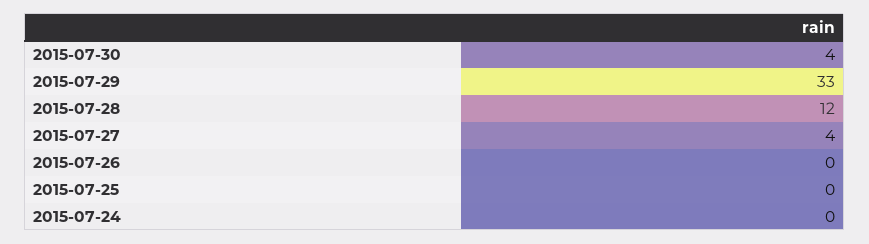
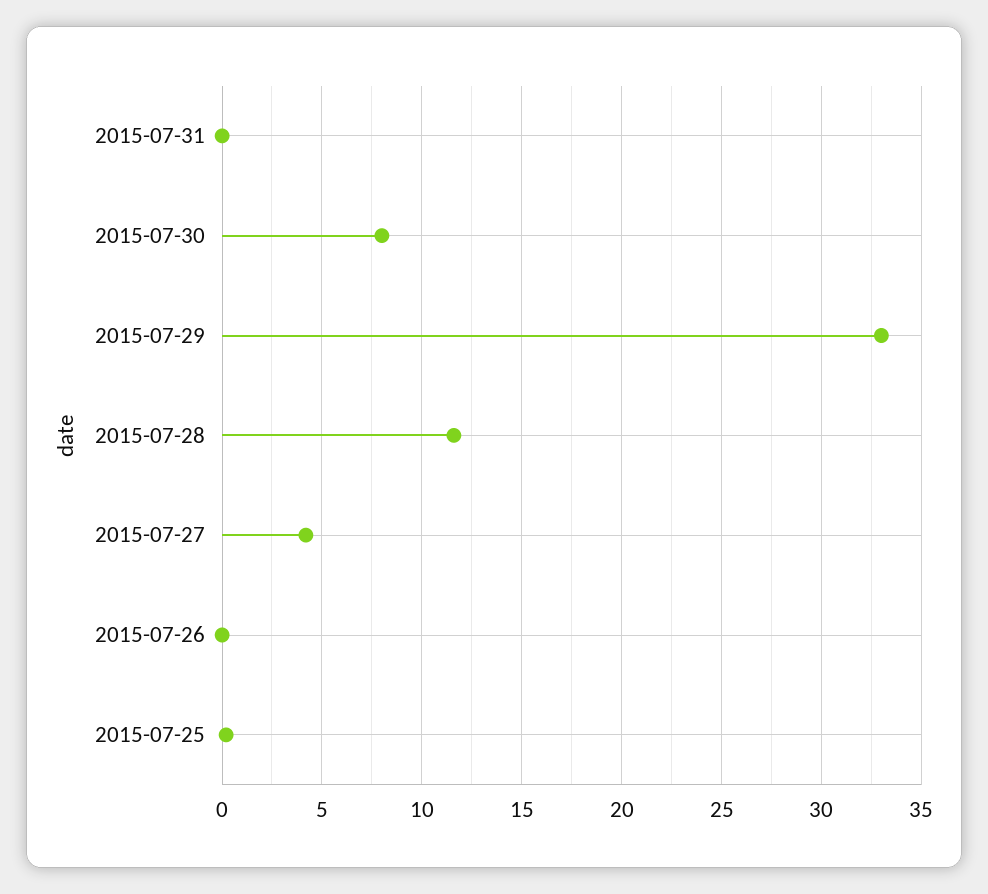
2015-07-30: 4 -> 8
2015-07-24: 0 -> none
2015-07-31: none -> 0

